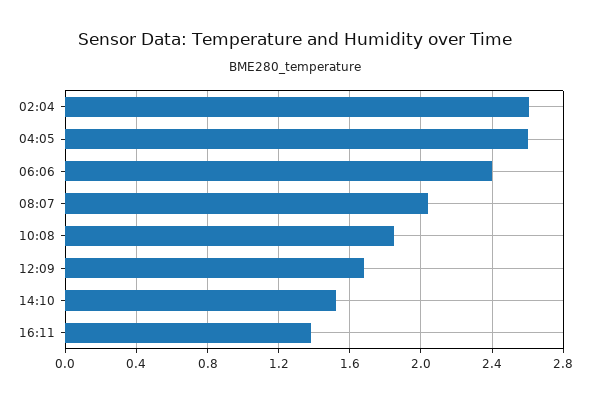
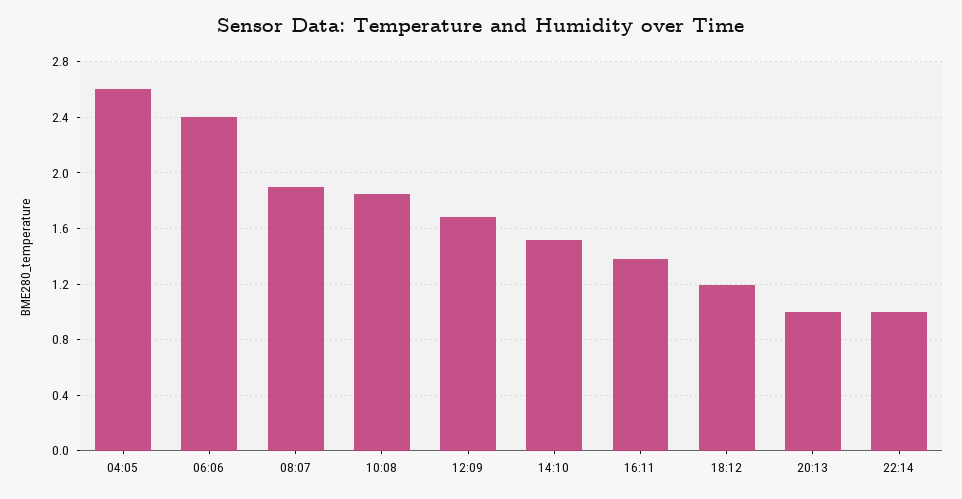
02:04: 2.6 -> none
08:07: 2.05 -> 1.9
18:12: none -> 1.2
20:13: none -> 1
22:14: none -> 1

